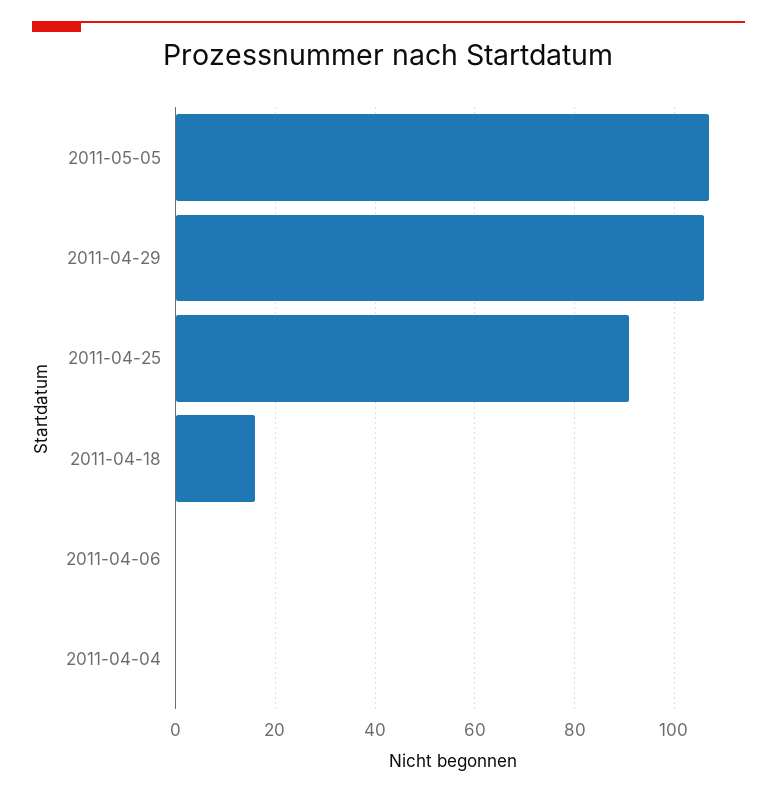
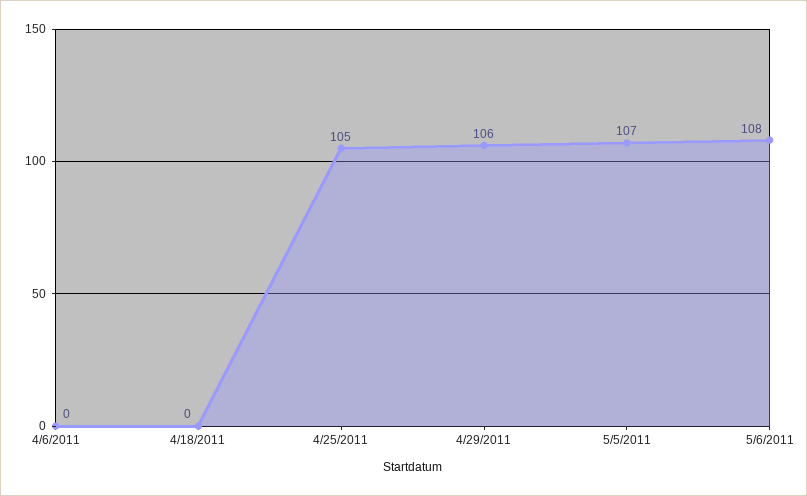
2011-04-25: 90 -> 105
2011-04-18: 15 -> 0
2011-04-04: 0 -> none
5/6/2011: none -> 108

